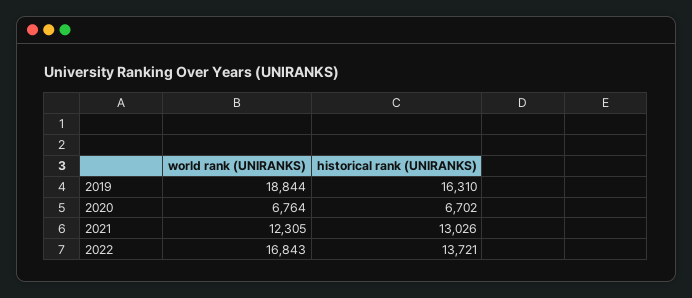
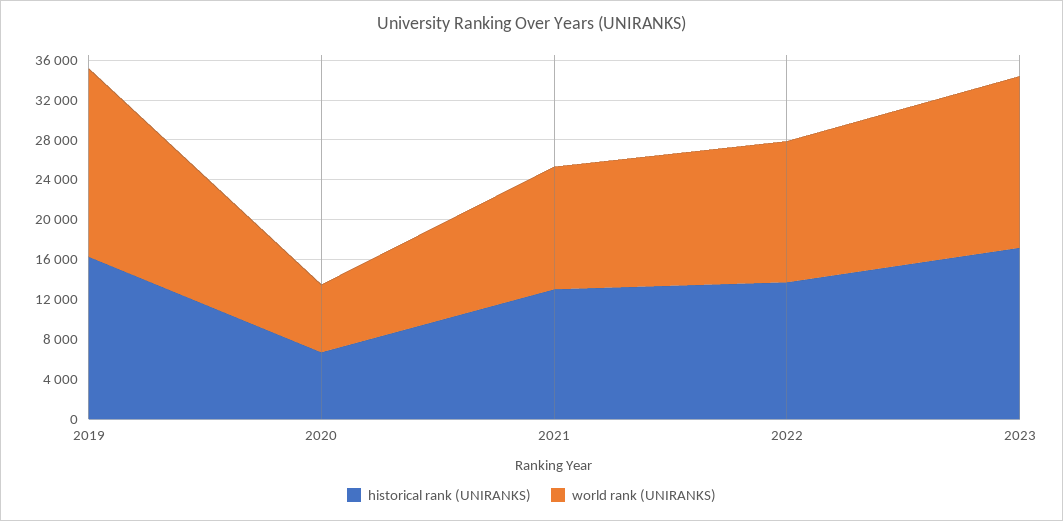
world rank (UNIRANKS), 2022: 16843 -> 14000
historical rank (UNIRANKS), 2023: none -> 17000
world rank (UNIRANKS), 2023: none -> 17000

